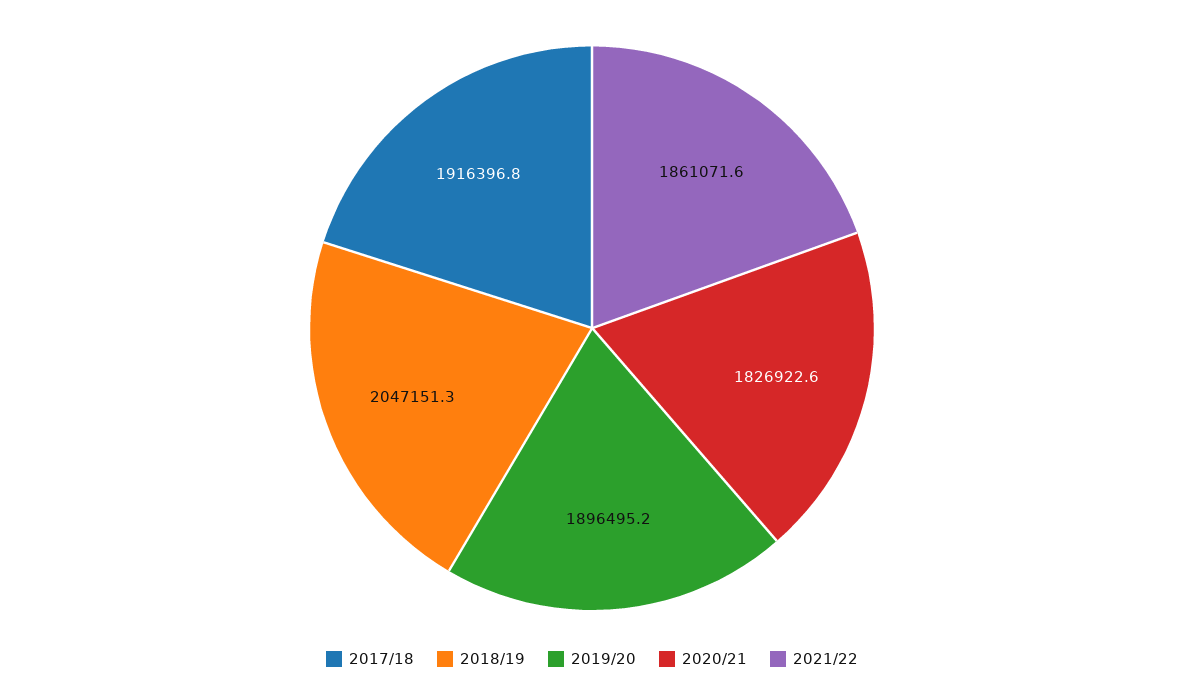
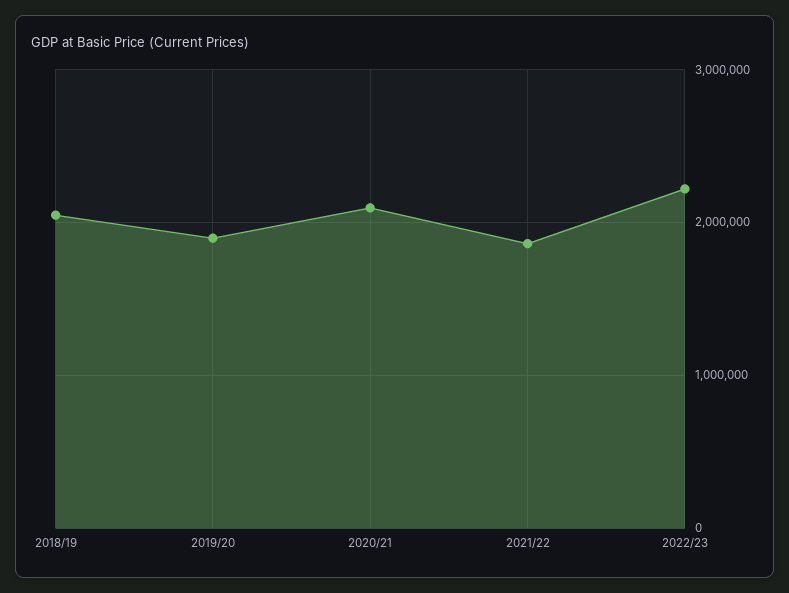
2017/18: 1916396.8 -> none
2020/21: 1826922.6 -> 2100000
2022/23: none -> 2200000

